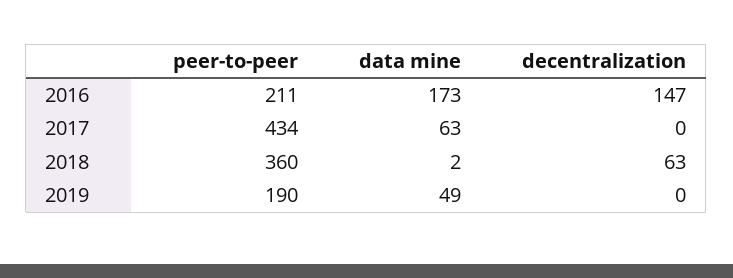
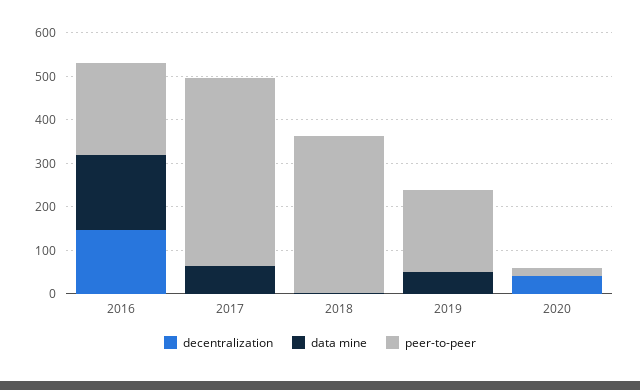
decentralization, 2018: 63 -> 0
decentralization, 2020: none -> 40
data mine, 2020: none -> 0
peer-to-peer, 2020: none -> 20

